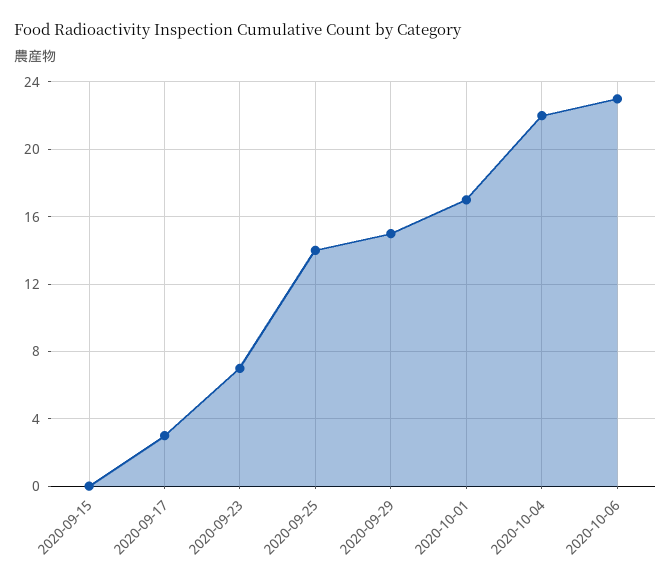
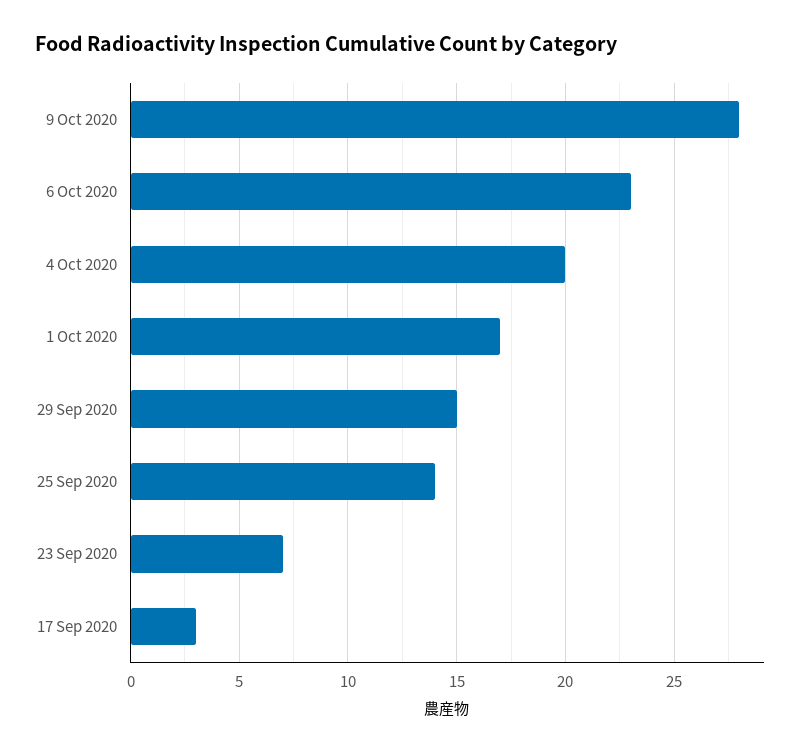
2020-09-15: 0 -> none
2020-10-04: 22 -> 20
9 Oct 2020: none -> 28

